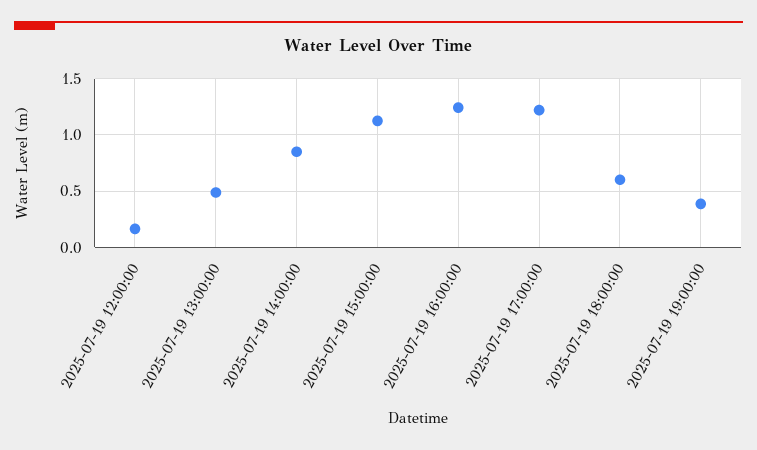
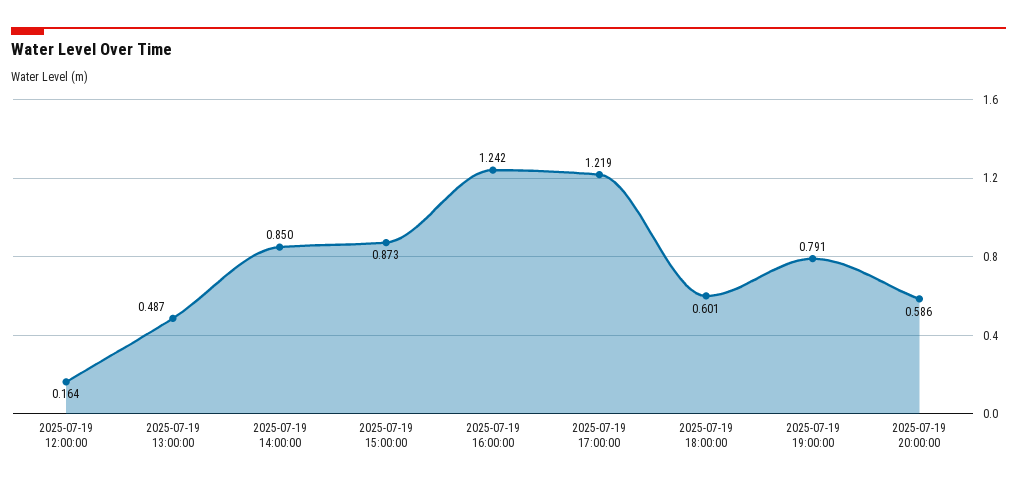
2025-07-19 15:00:00: 1.1 -> 0.873
2025-07-19 19:00:00: 0.4 -> 0.791
2025-07-19 20:00:00: none -> 0.586

